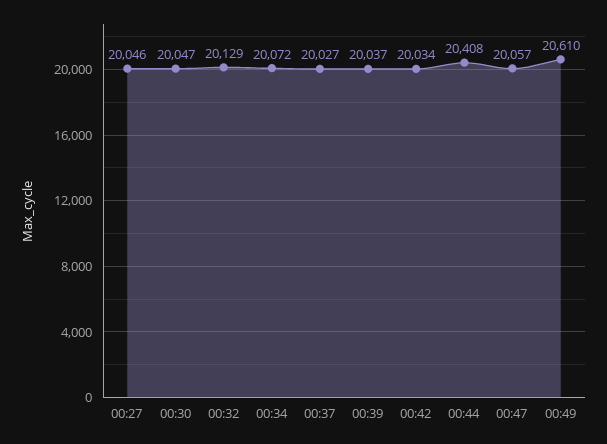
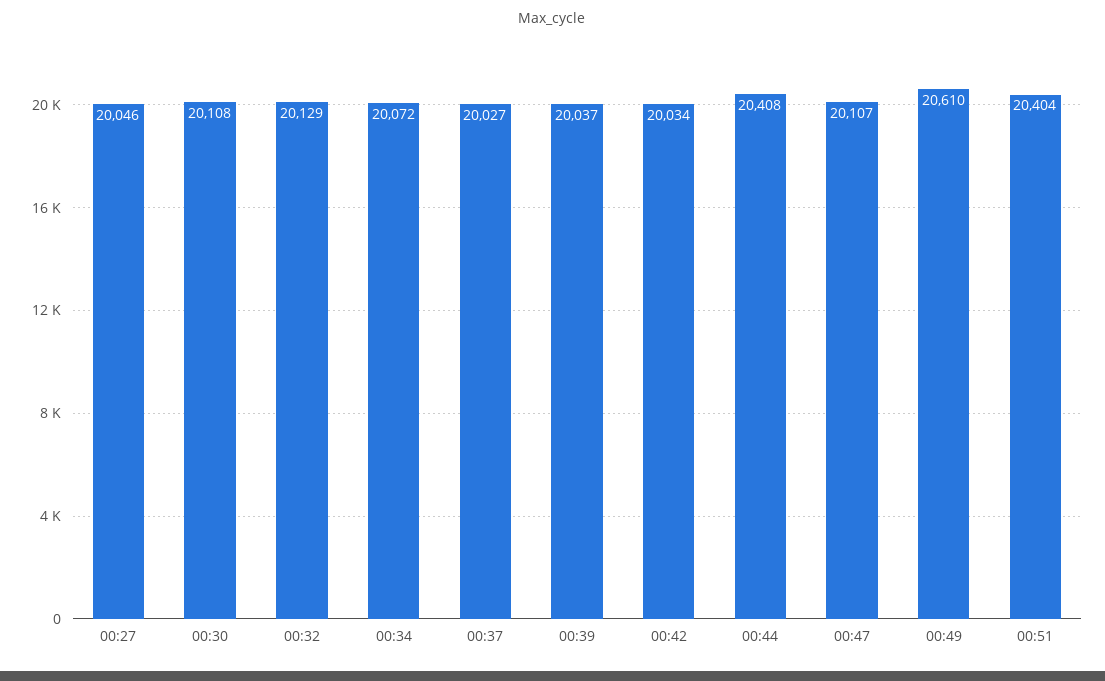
00:30: 20047 -> 20108
00:47: 20057 -> 20107
00:51: none -> 20404

